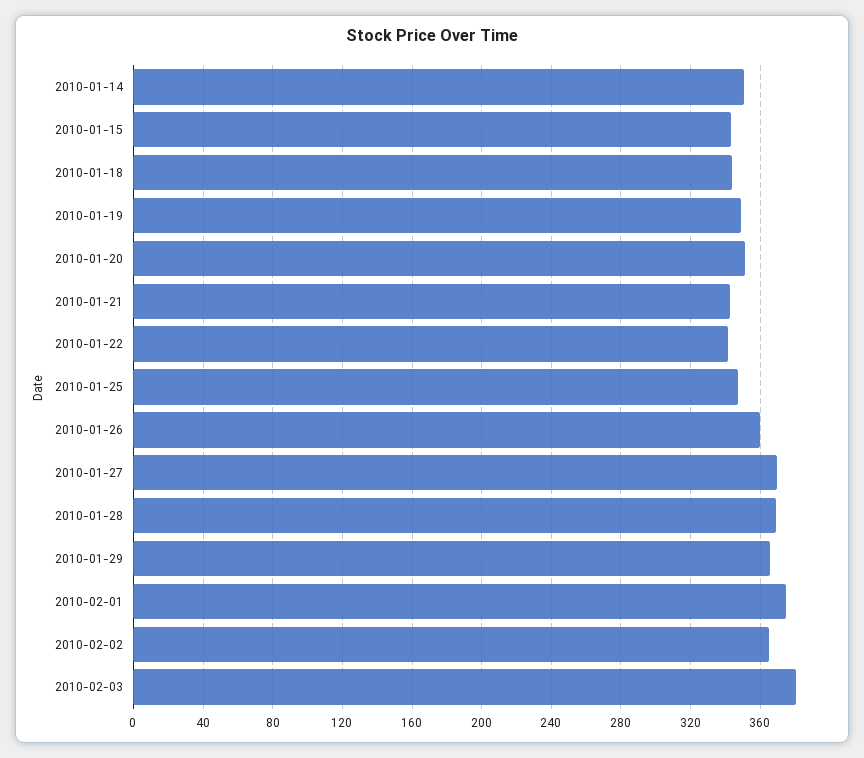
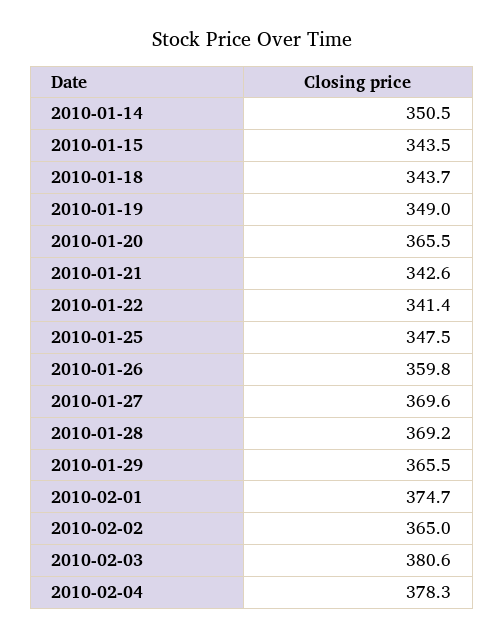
2010-01-20: 350 -> 365.5
2010-02-04: none -> 378.3

